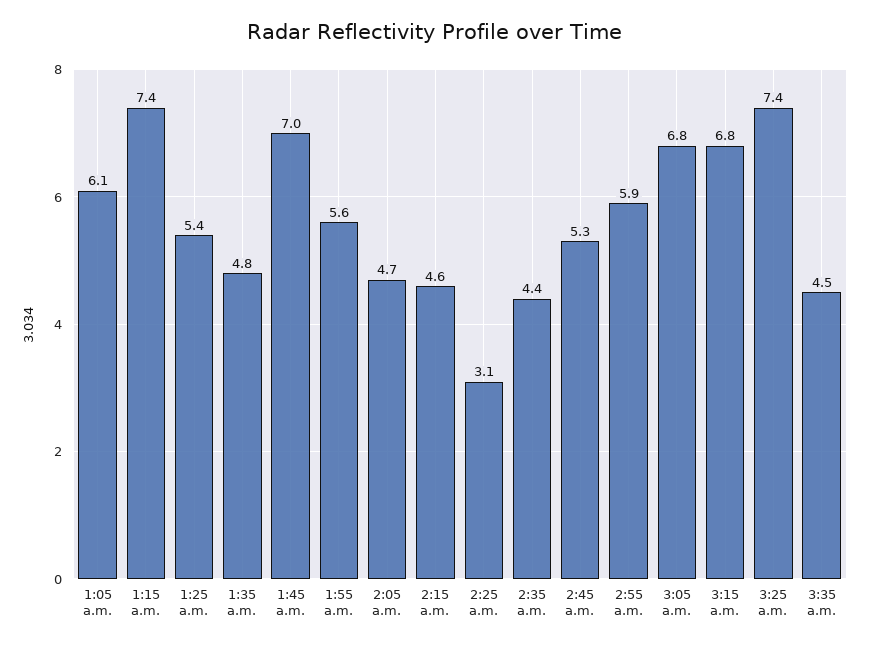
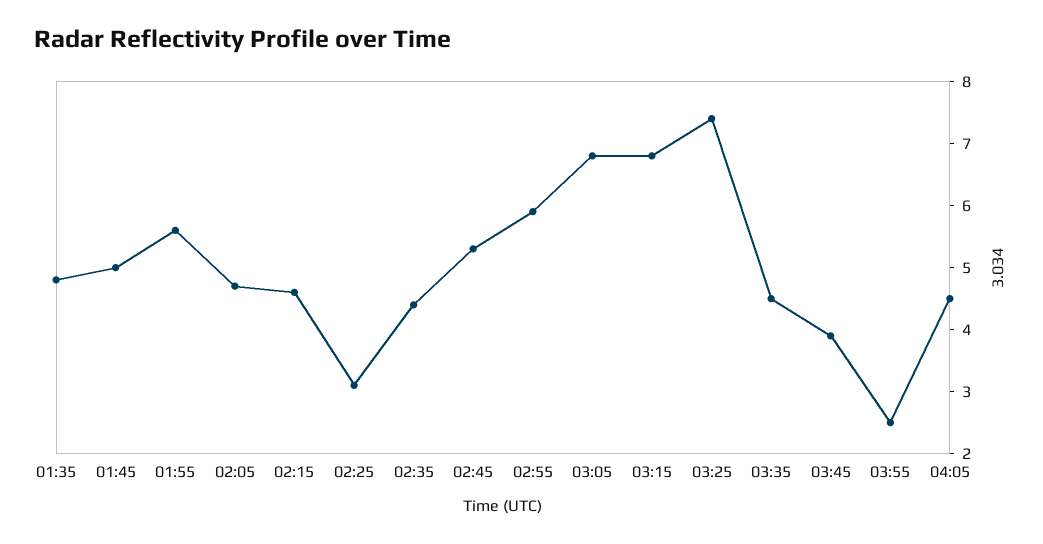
1:05 a.m.: 6.1 -> none
1:15 a.m.: 7.4 -> none
1:25 a.m.: 5.4 -> none
1:45 a.m.: 7 -> 5
03:45: none -> 4
03:55: none -> 2.5
04:05: none -> 4.5

